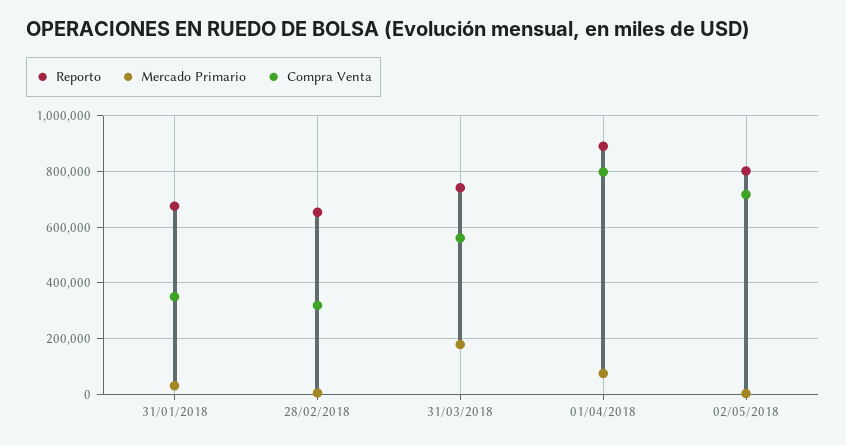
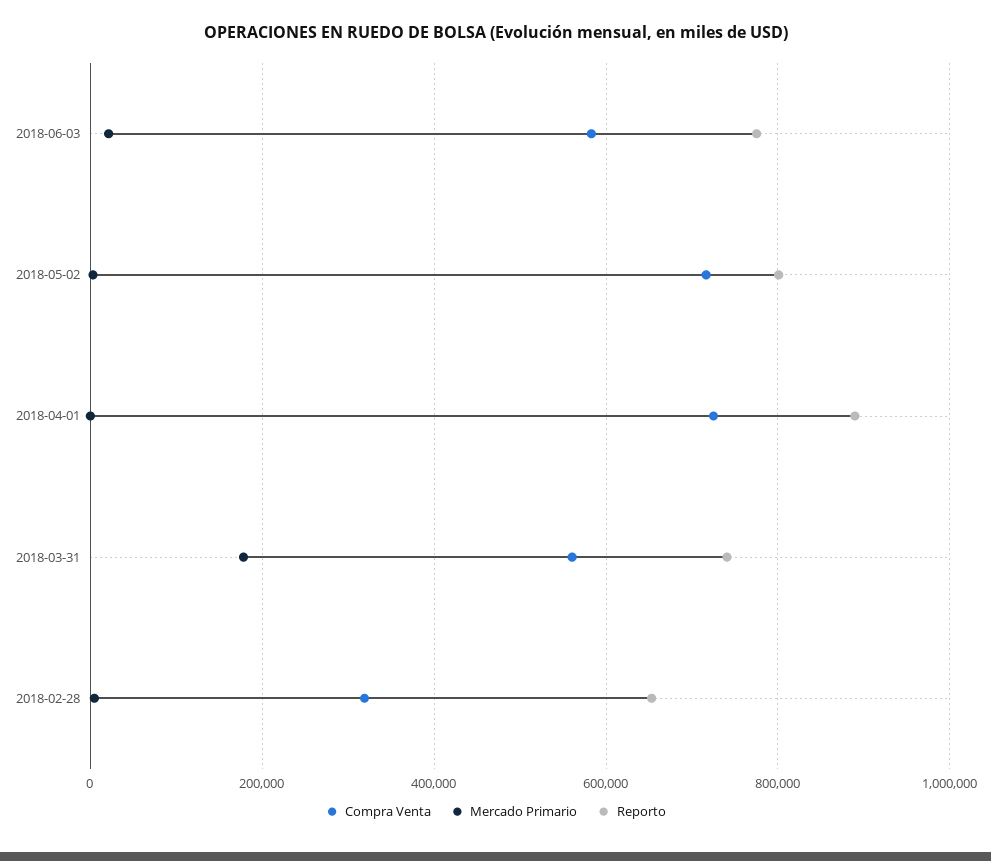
Reporto, 31/01/2018: 675000 -> none
Mercado Primario, 31/01/2018: 25000 -> none
Compra Venta, 31/01/2018: 350000 -> none
Mercado Primario, 01/04/2018: 75000 -> 0
Compra Venta, 01/04/2018: 800000 -> 720000
Compra Venta, 2018-06-03: none -> 580000
Mercado Primario, 2018-06-03: none -> 20000
Reporto, 2018-06-03: none -> 780000

